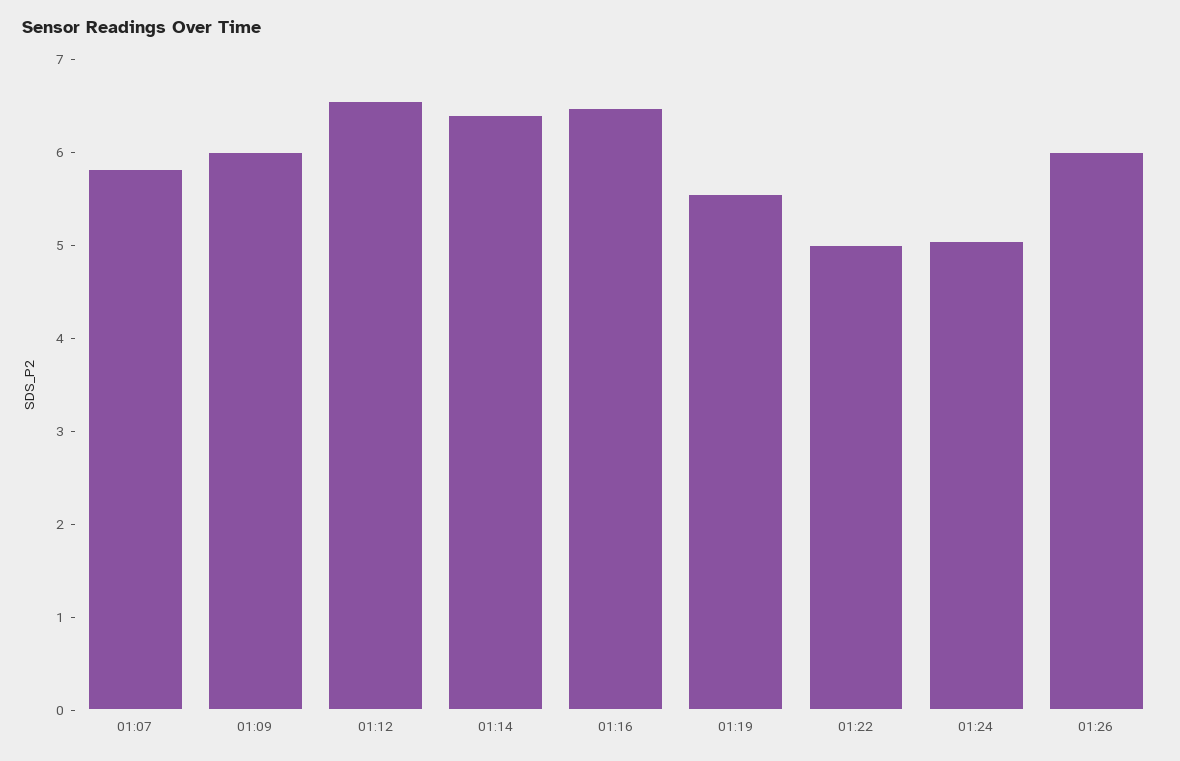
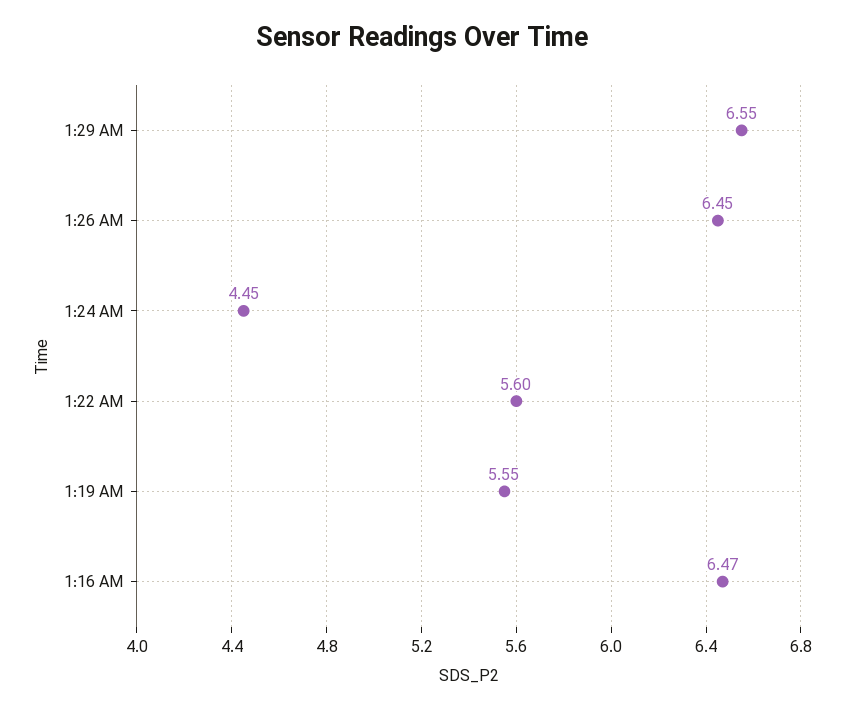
01:07: 5.8 -> none
01:09: 6 -> none
01:12: 6.6 -> none
01:14: 6.4 -> none
01:22: 5 -> 5.6
01:24: 5 -> 4.45
01:26: 6 -> 6.45
1:29 AM: none -> 6.55

